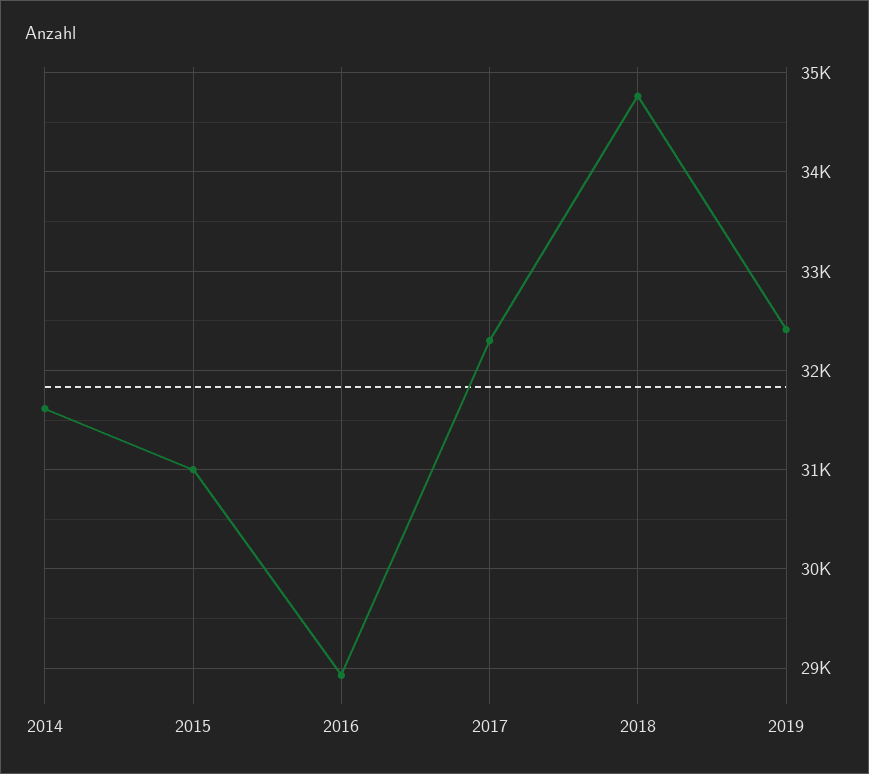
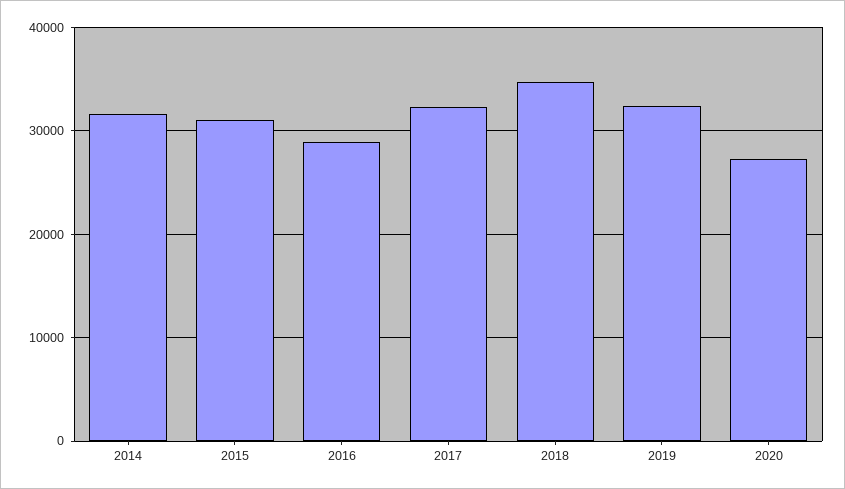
2020: none -> 27000

